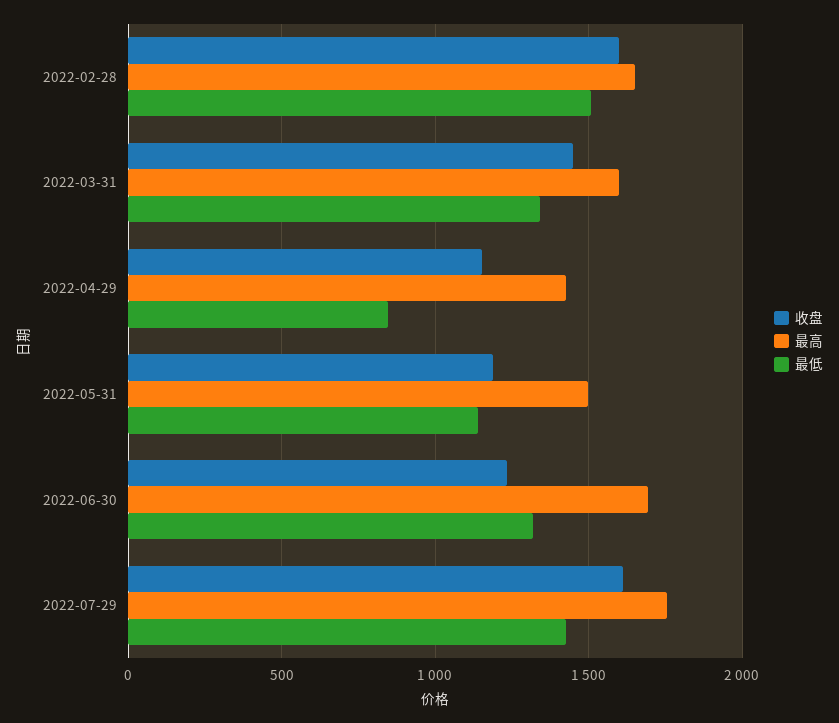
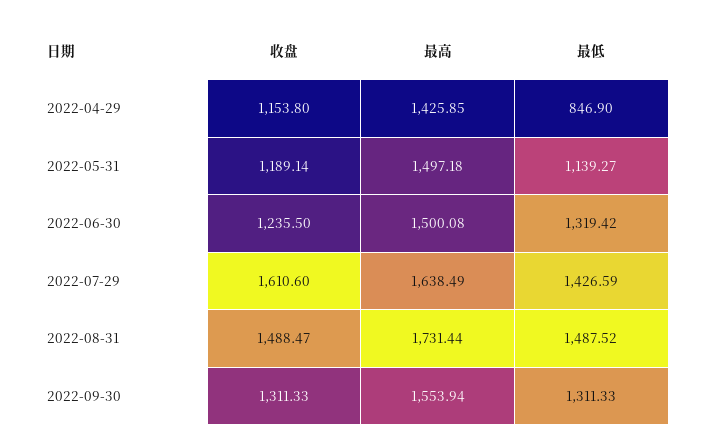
收盘, 2022-02-28: 1600 -> none
最高, 2022-02-28: 1650 -> none
最低, 2022-02-28: 1500 -> none
收盘, 2022-03-31: 1450 -> none
最高, 2022-03-31: 1600 -> none
最低, 2022-03-31: 1350 -> none
最高, 2022-06-30: 1700 -> 1500.08
最高, 2022-07-29: 1750 -> 1638.49
收盘, 2022-08-31: none -> 1488.47
最高, 2022-08-31: none -> 1731.44
最低, 2022-08-31: none -> 1487.52
收盘, 2022-09-30: none -> 1311.33
最高, 2022-09-30: none -> 1553.94
最低, 2022-09-30: none -> 1311.33

